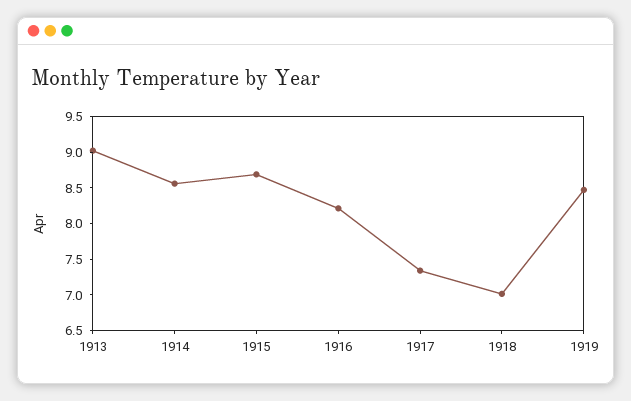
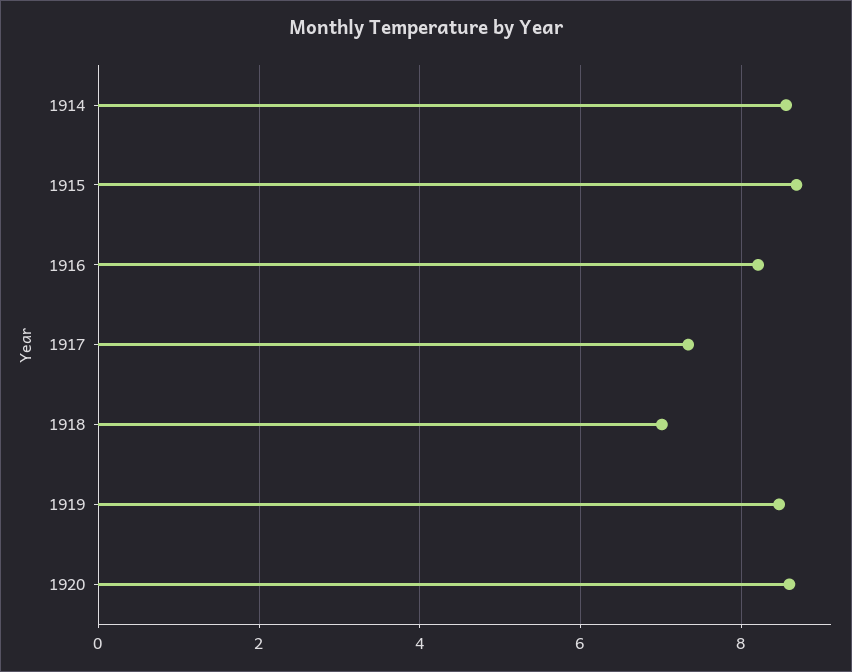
1913: 9 -> none
1920: none -> 8.6

